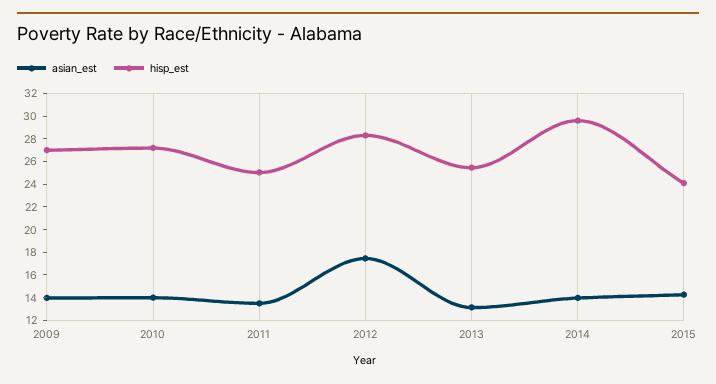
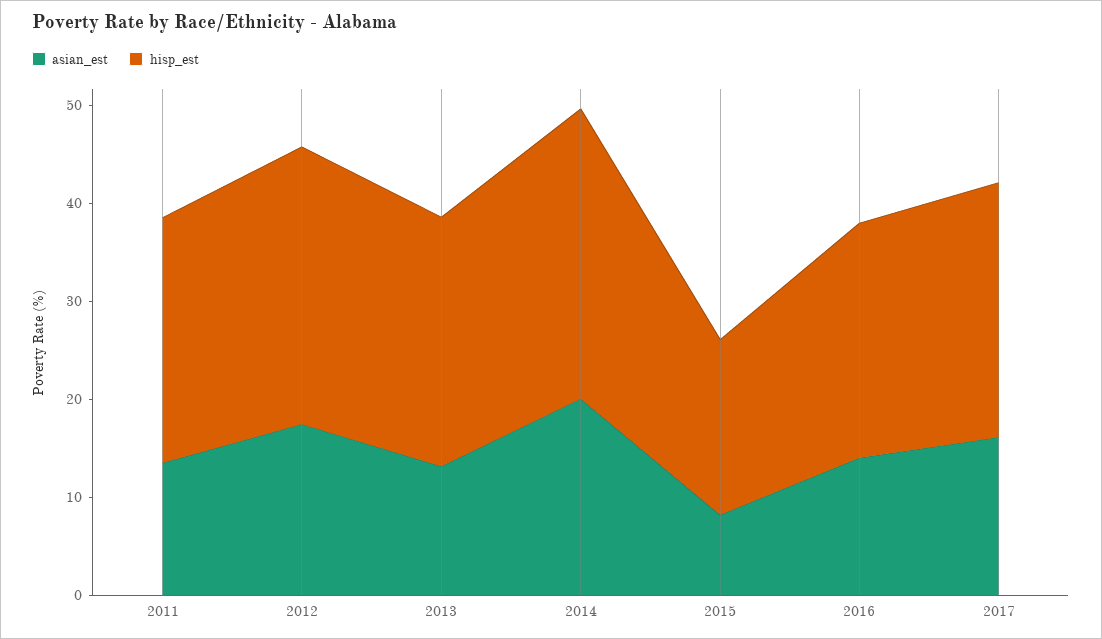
asian_est, 2009: 14 -> none
hisp_est, 2009: 27 -> none
asian_est, 2010: 14 -> none
hisp_est, 2010: 27 -> none
asian_est, 2014: 14 -> 20
asian_est, 2015: 14 -> 8
hisp_est, 2015: 24 -> 18
asian_est, 2016: none -> 14
hisp_est, 2016: none -> 24
asian_est, 2017: none -> 16
hisp_est, 2017: none -> 26

